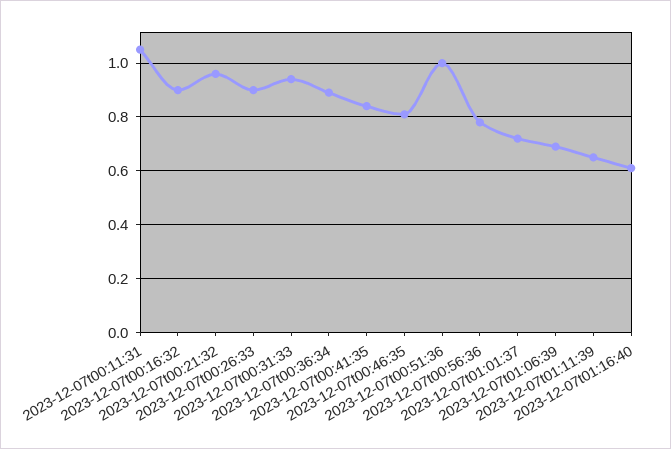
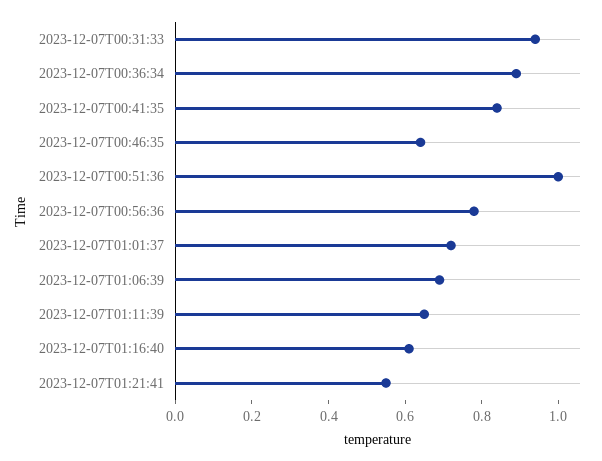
2023-12-07t00:11:31: 1.05 -> none
2023-12-07t00:16:32: 0.9 -> none
2023-12-07t00:21:32: 0.95 -> none
2023-12-07t00:26:33: 0.9 -> none
2023-12-07t00:46:35: 0.8 -> 0.65
2023-12-07T01:21:41: none -> 0.55

